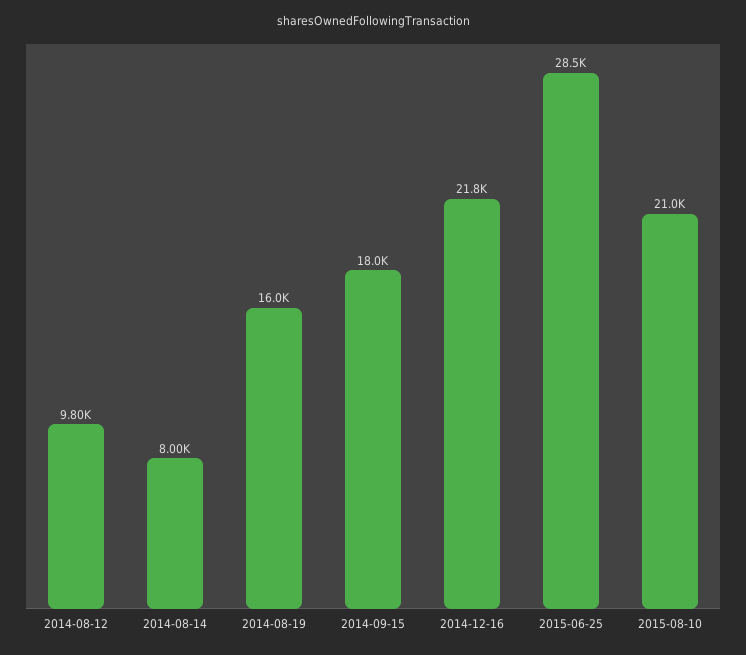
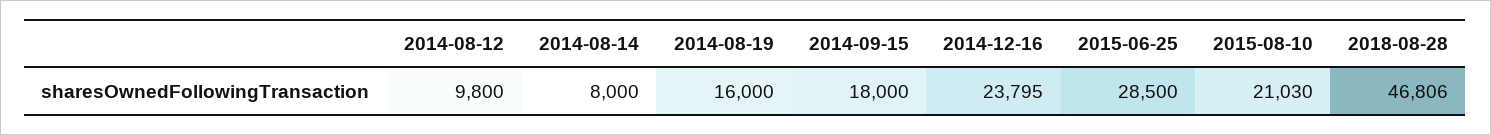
2014-12-16: 21800 -> 23795
2018-08-28: none -> 46806

